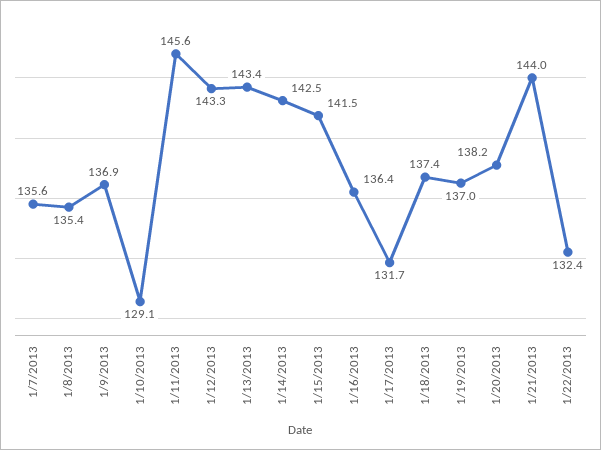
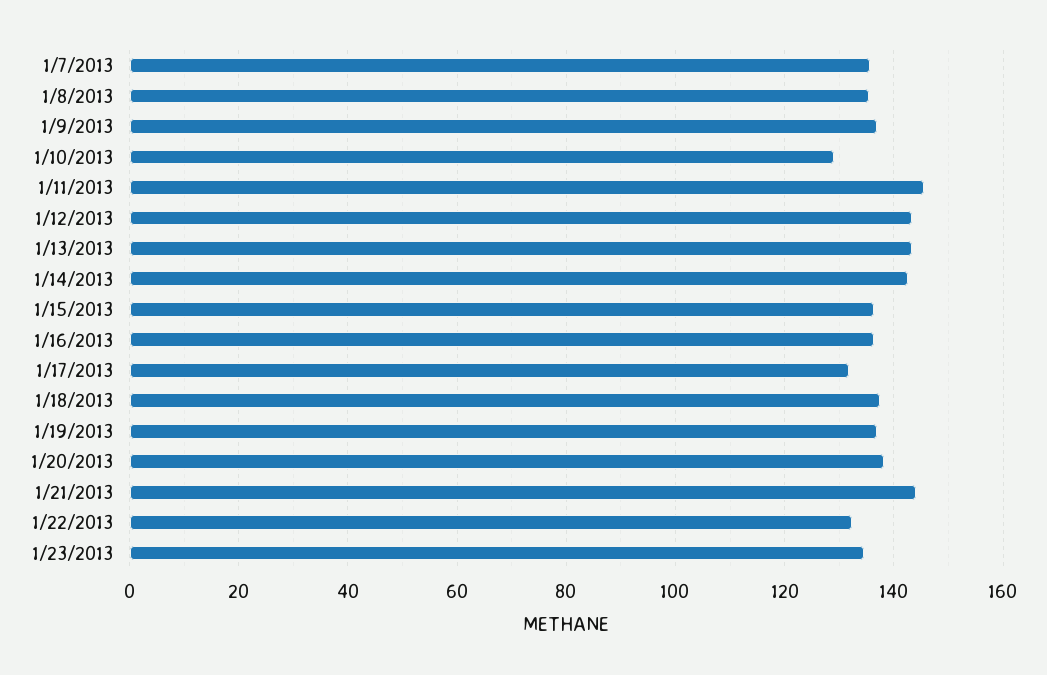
1/15/2013: 141.5 -> 136
1/23/2013: none -> 134

